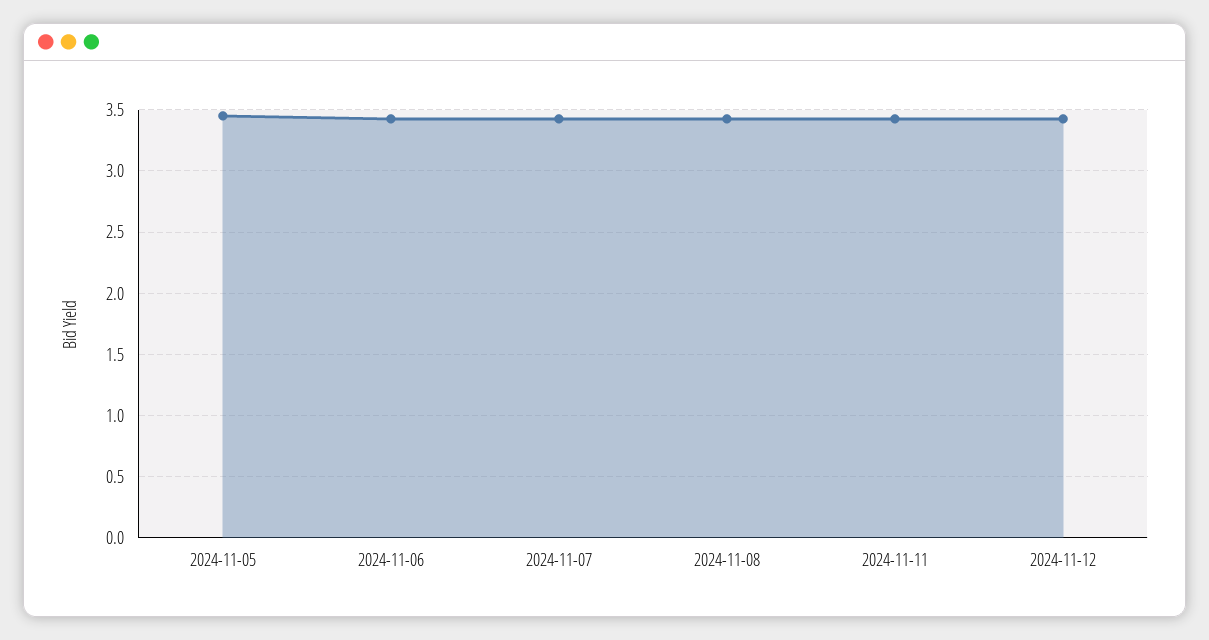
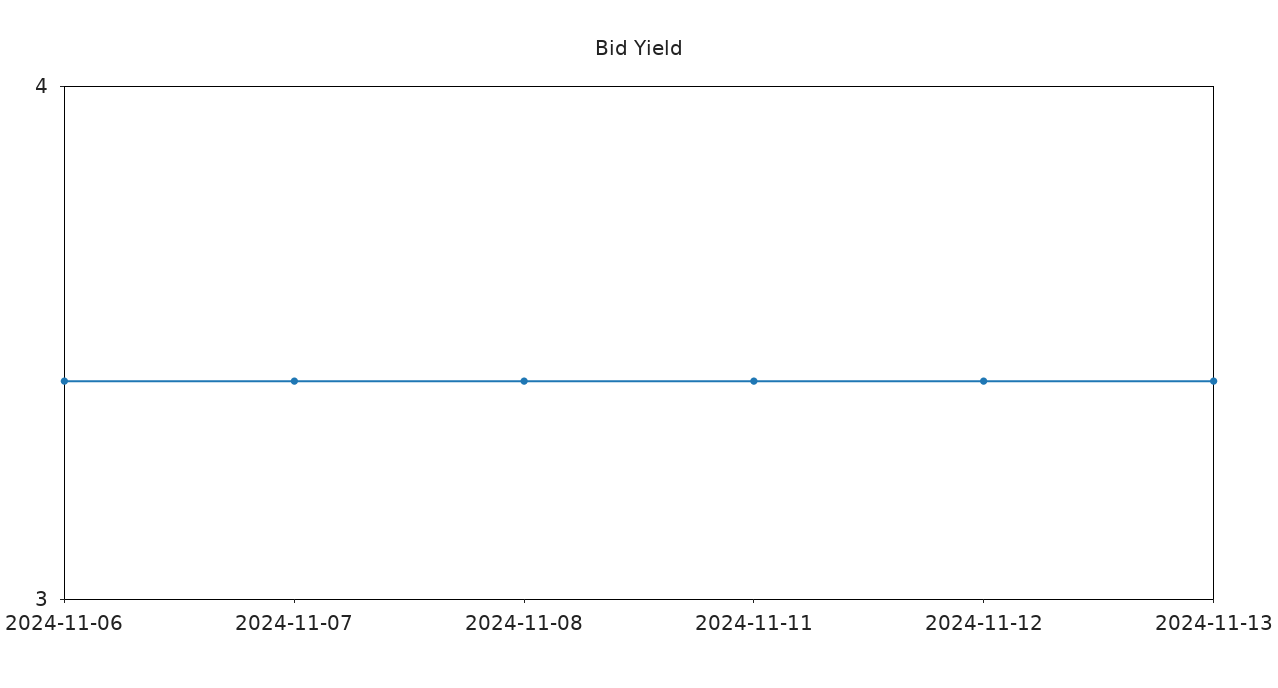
2024-11-05: 3.45 -> none
2024-11-13: none -> 3.4

